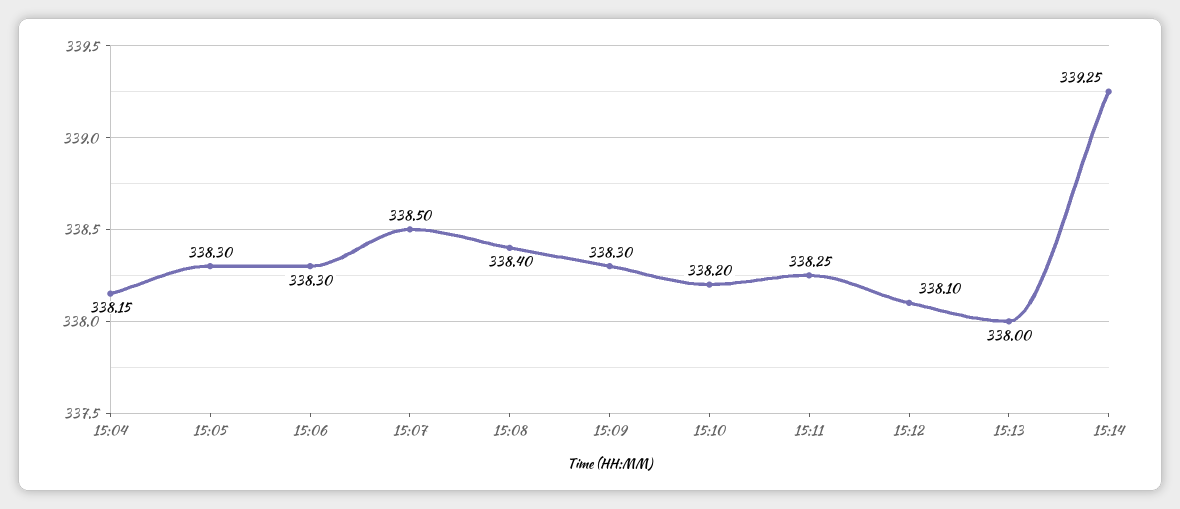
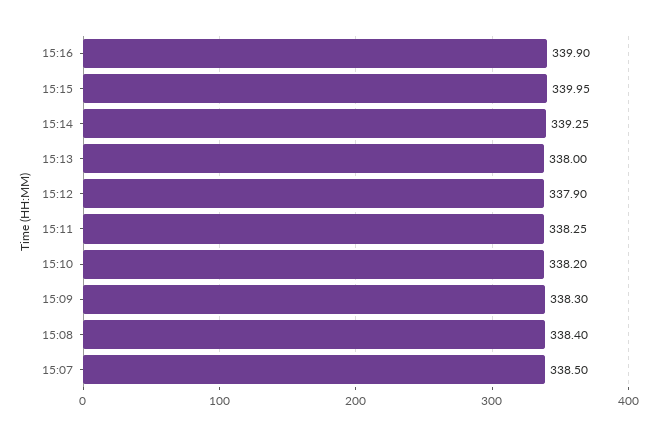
15:04: 338.15 -> none
15:05: 338.3 -> none
15:06: 338.3 -> none
15:12: 338.1 -> 337.9
15:16: none -> 339.9
15:15: none -> 339.95

